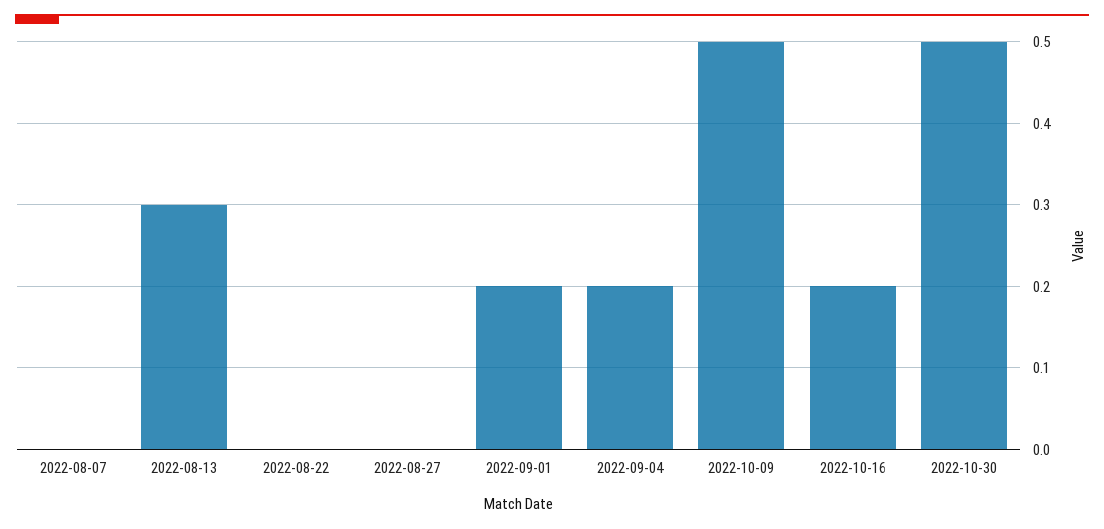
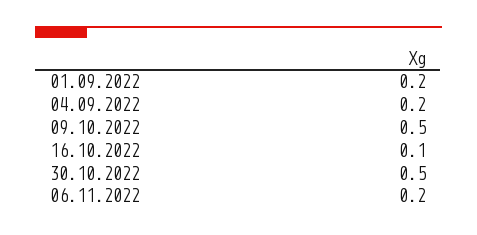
2022-08-07: 0 -> none
2022-08-13: 0.3 -> none
2022-08-22: 0 -> none
2022-08-27: 0 -> none
2022-10-16: 0.2 -> 0.1
06.11.2022: none -> 0.2

